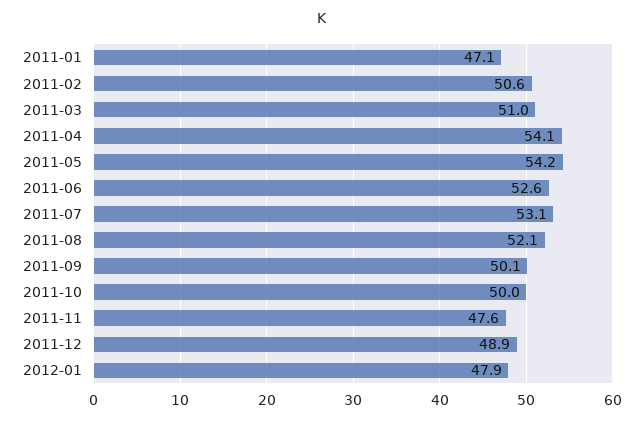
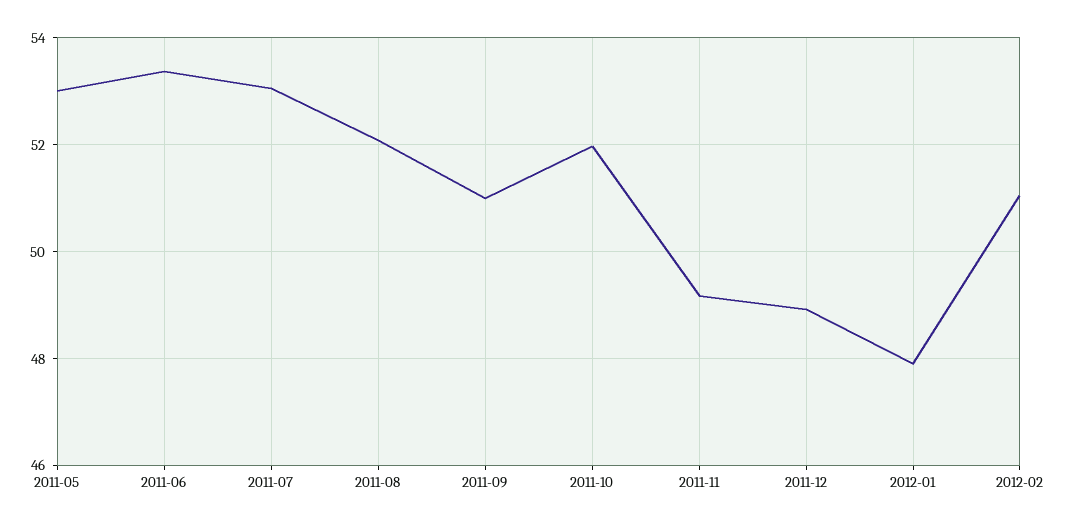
2011-01: 47.1 -> none
2011-02: 50.6 -> none
2011-03: 51 -> none
2011-04: 54.1 -> none
2011-05: 54.2 -> 53
2011-06: 52.6 -> 53.4
2011-09: 50.1 -> 51
2011-10: 50 -> 52
2011-11: 47.6 -> 49.2
2012-02: none -> 51

